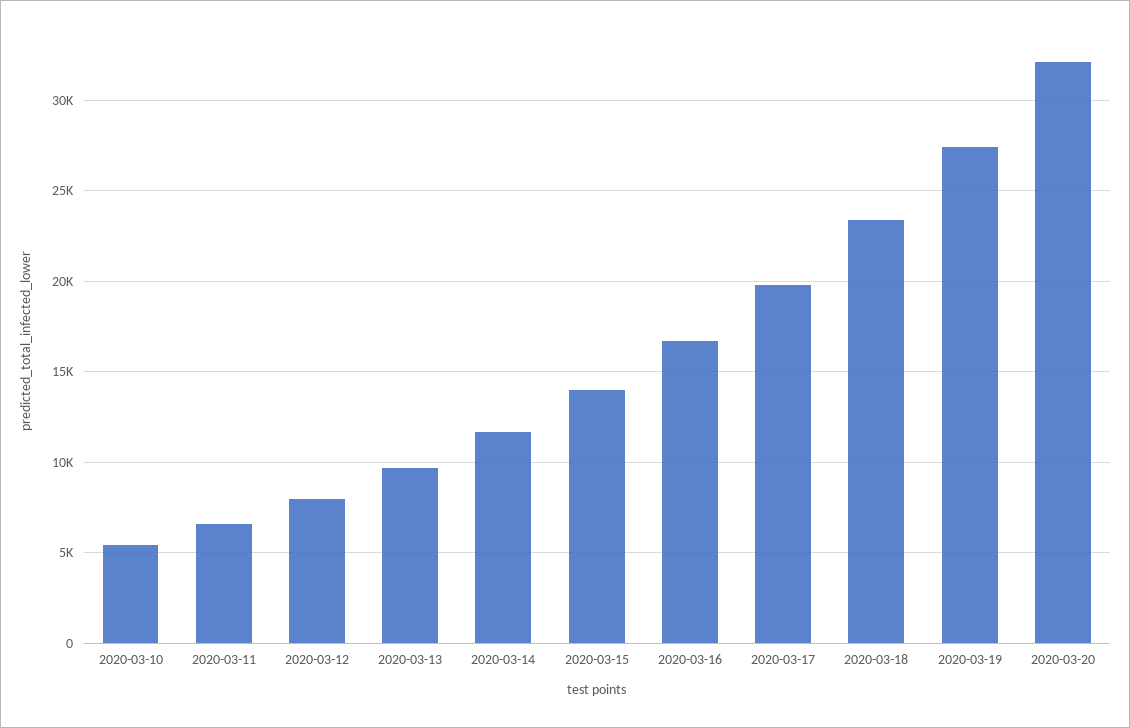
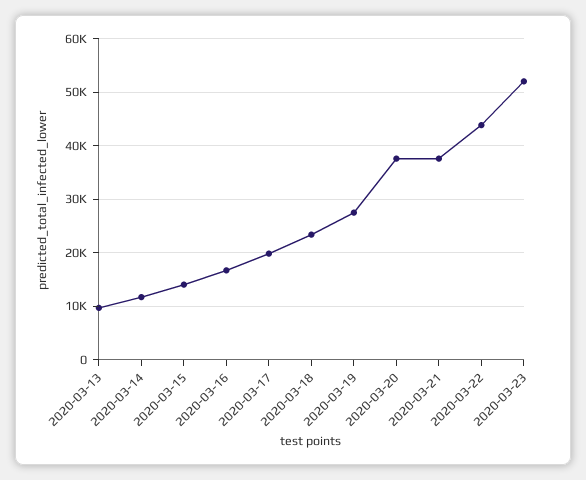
2020-03-10: 5500 -> none
2020-03-11: 6500 -> none
2020-03-12: 8000 -> none
2020-03-20: 32000 -> 38000
2020-03-21: none -> 38000
2020-03-22: none -> 44000
2020-03-23: none -> 52000

